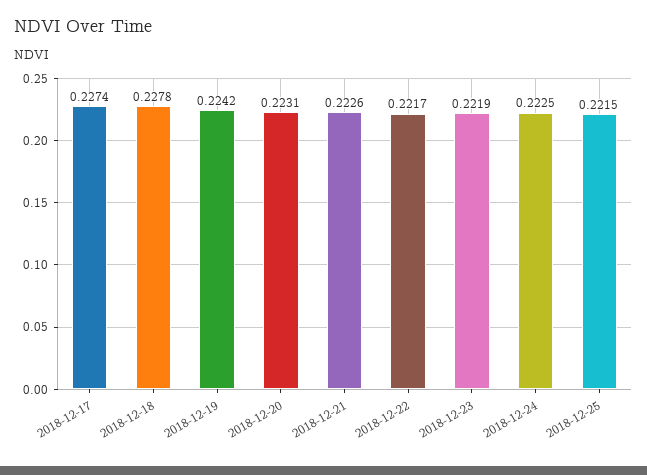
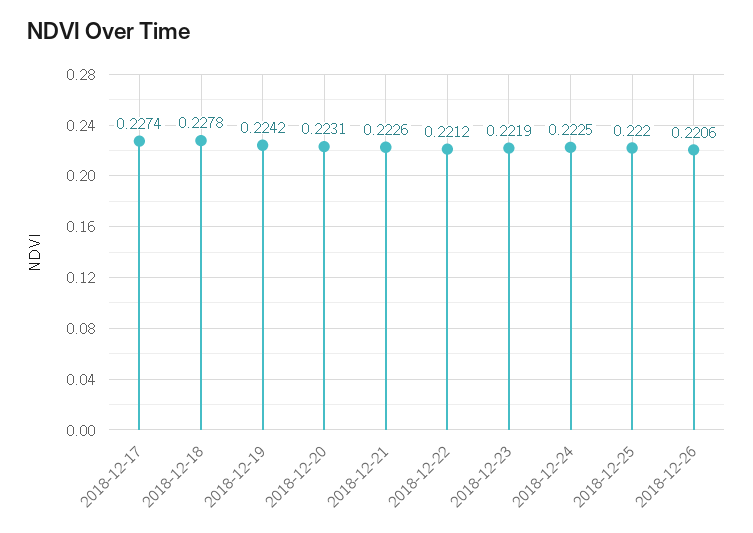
2018-12-22: 0.2217 -> 0.2212
2018-12-25: 0.2215 -> 0.222
2018-12-26: none -> 0.2206

